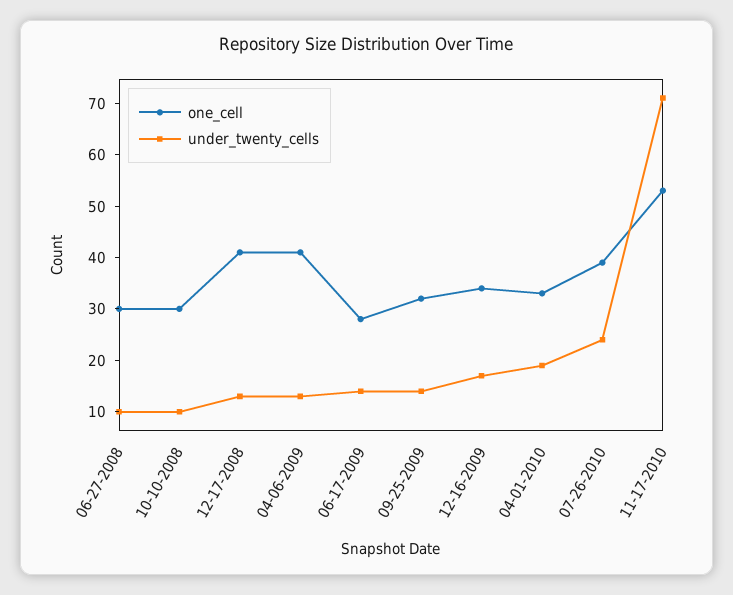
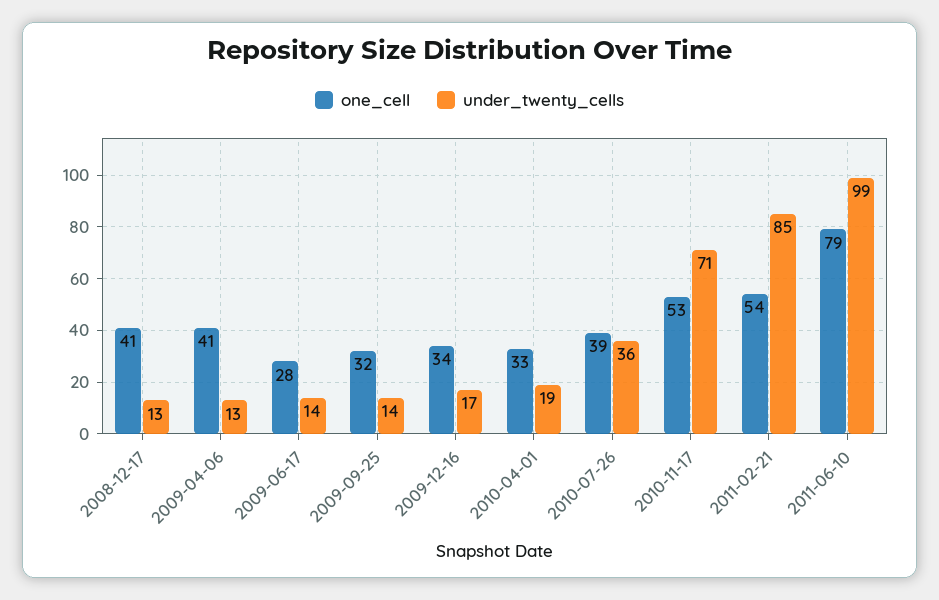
one_cell, 06-27-2008: 30 -> none
under_twenty_cells, 06-27-2008: 10 -> none
one_cell, 10-10-2008: 30 -> none
under_twenty_cells, 10-10-2008: 10 -> none
under_twenty_cells, 07-26-2010: 25 -> 36
one_cell, 2011-02-21: none -> 54
under_twenty_cells, 2011-02-21: none -> 85
one_cell, 2011-06-10: none -> 79
under_twenty_cells, 2011-06-10: none -> 99

